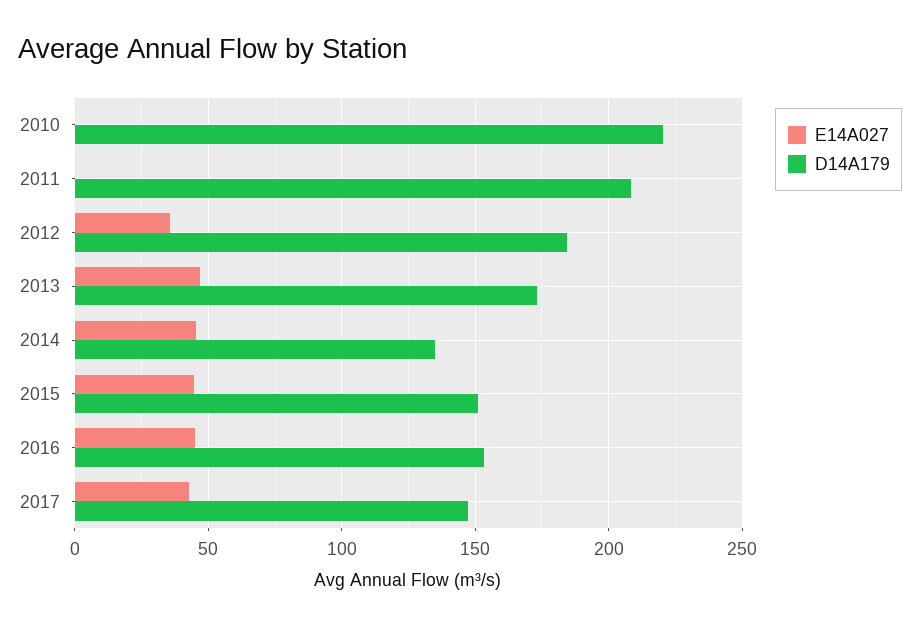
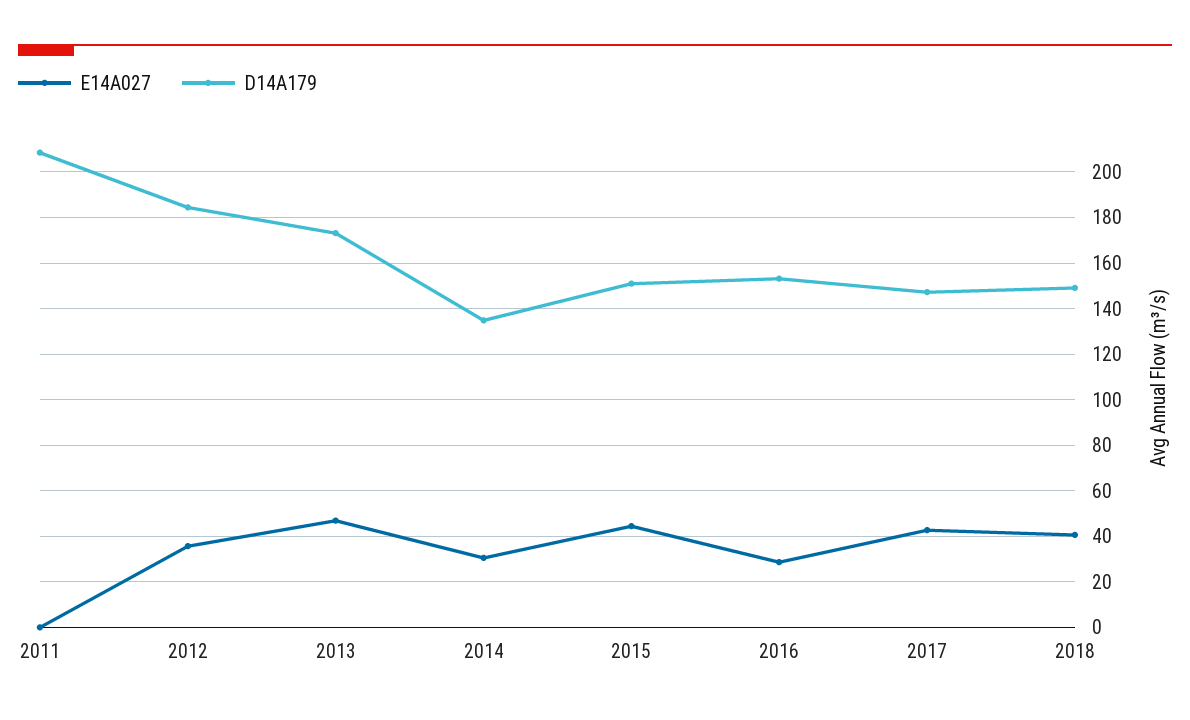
E14A027, 2010: 0 -> none
D14A179, 2010: 220 -> none
E14A027, 2014: 45 -> 30
E14A027, 2016: 45 -> 30
E14A027, 2018: none -> 40
D14A179, 2018: none -> 150

